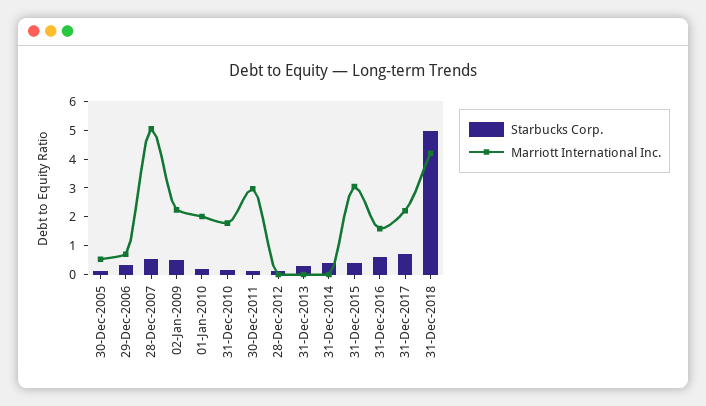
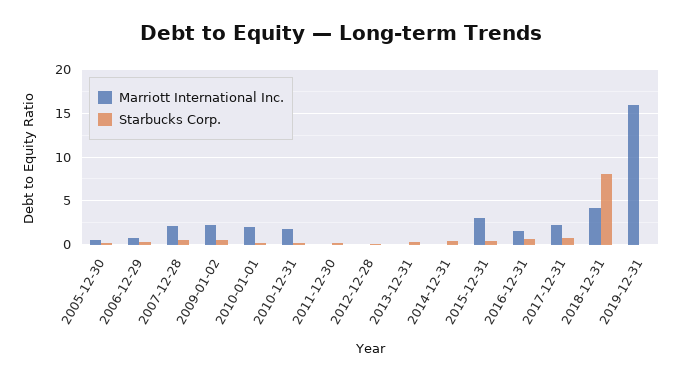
Marriott International Inc., 28-Dec-2007: 5 -> 2
Marriott International Inc., 30-Dec-2011: 3 -> 0
Starbucks Corp., 31-Dec-2018: 5 -> 8
Marriott International Inc., 2019-12-31: none -> 16
Starbucks Corp., 2019-12-31: none -> 0

